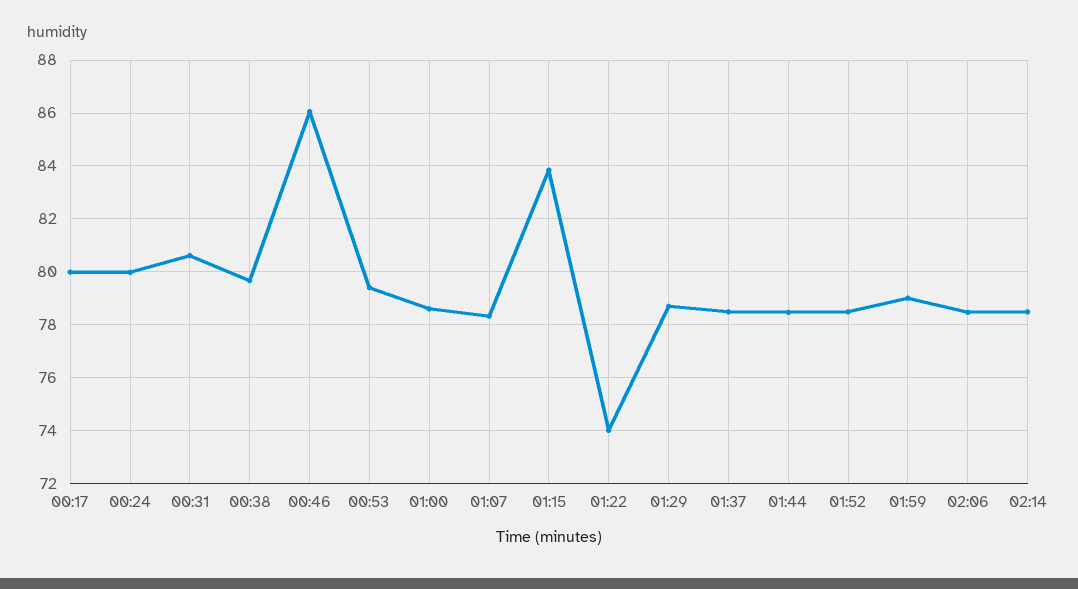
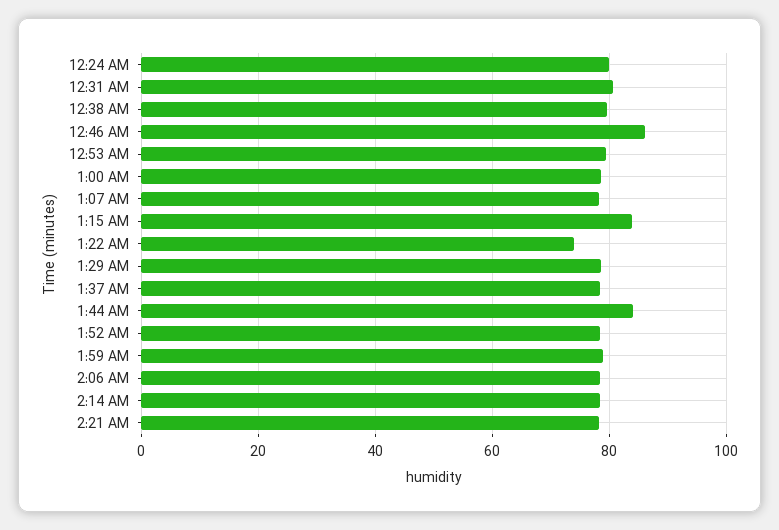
00:17: 80 -> none
01:44: 78.5 -> 84
2:21 AM: none -> 78

